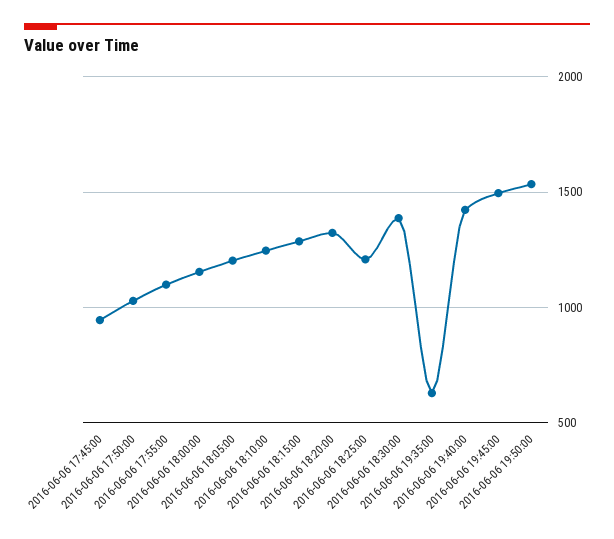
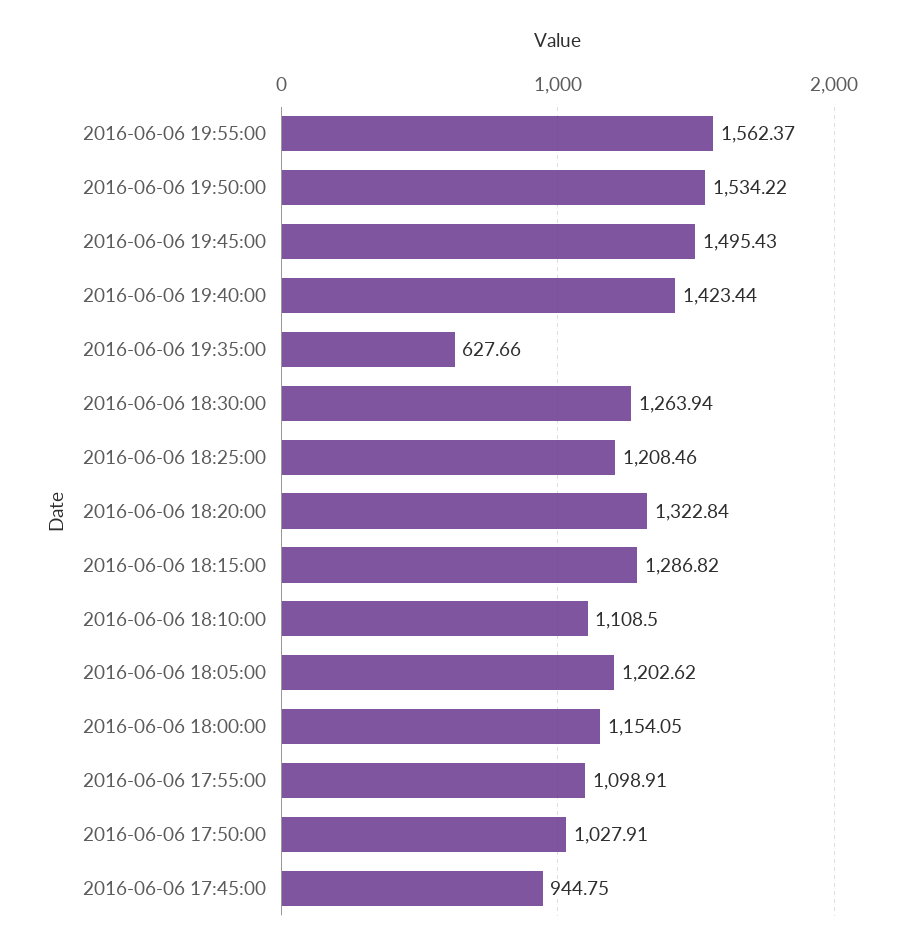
2016-06-06 18:10:00: 1250 -> 1108.5
2016-06-06 18:30:00: 1400 -> 1263.94
2016-06-06 19:55:00: none -> 1562.37

